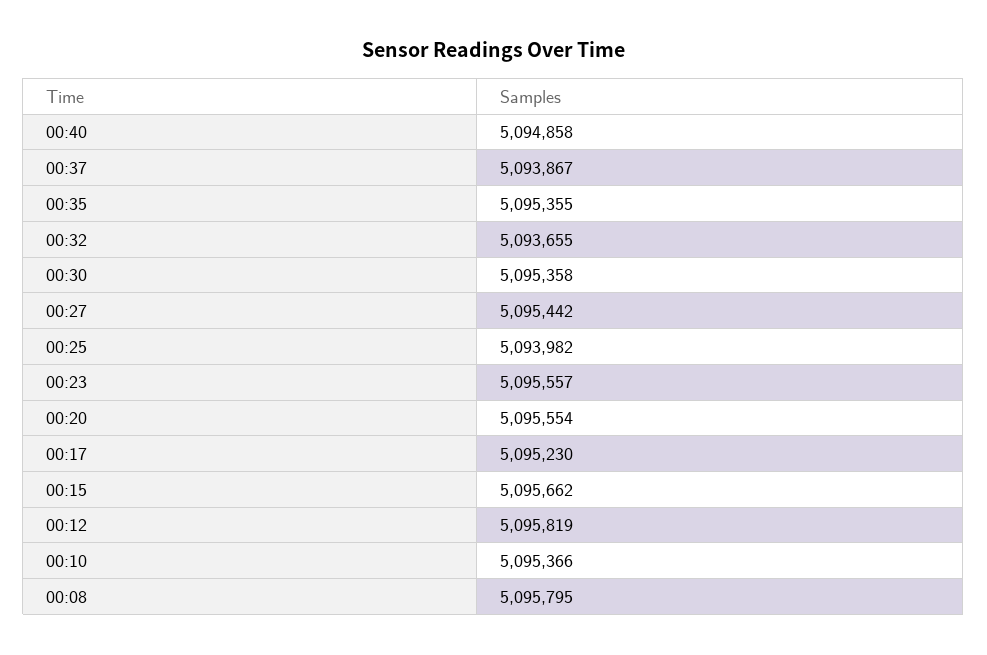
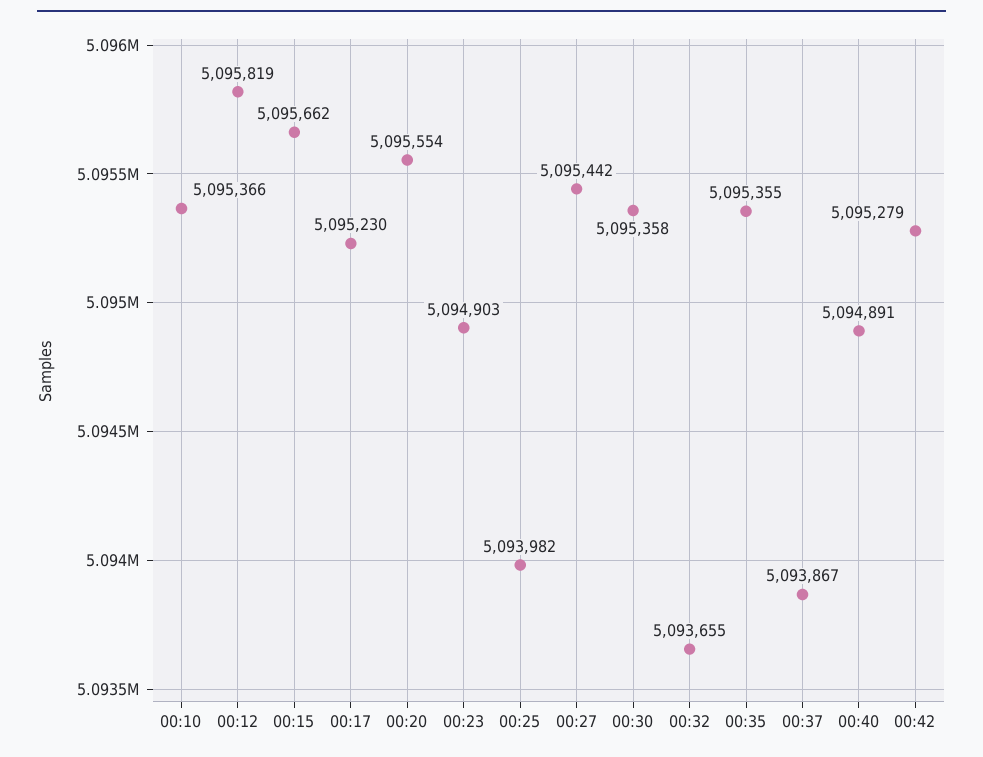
00:40: 5094858 -> 5094891
00:23: 5095557 -> 5094903
00:08: 5095795 -> none
00:42: none -> 5095279

